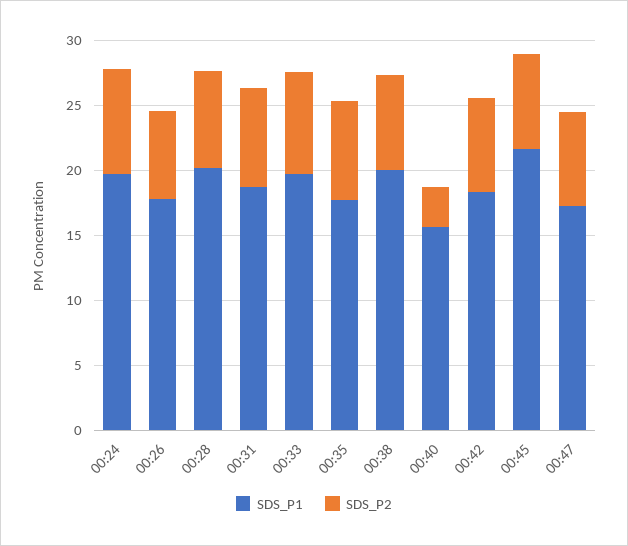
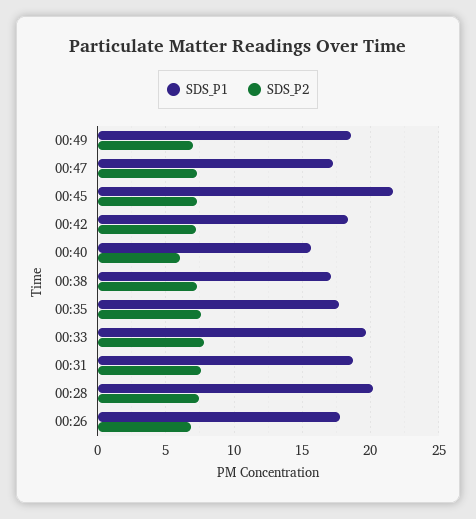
SDS_P1, 00:24: 20 -> none
SDS_P2, 00:24: 8 -> none
SDS_P1, 00:38: 20 -> 17
SDS_P2, 00:40: 3 -> 6
SDS_P1, 00:49: none -> 18.5
SDS_P2, 00:49: none -> 7

